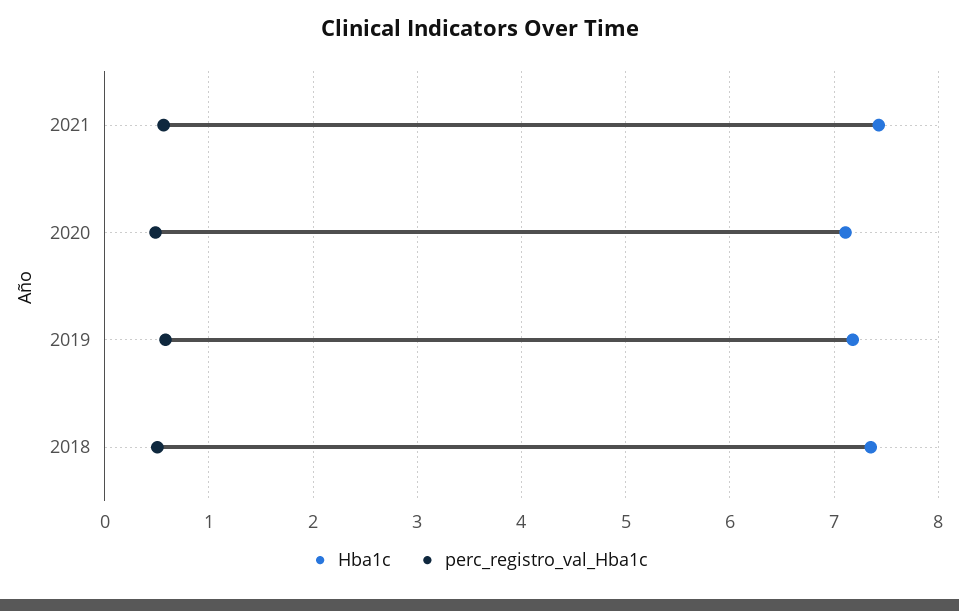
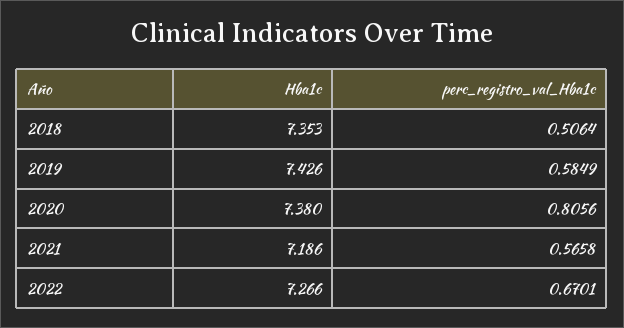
Hba1c, 2021: 7.4 -> 7.186
Hba1c, 2020: 7.1 -> 7.38
perc_registro_val_Hba1c, 2020: 0.5 -> 0.8056
Hba1c, 2019: 7.2 -> 7.426
Hba1c, 2022: none -> 7.266
perc_registro_val_Hba1c, 2022: none -> 0.6701

